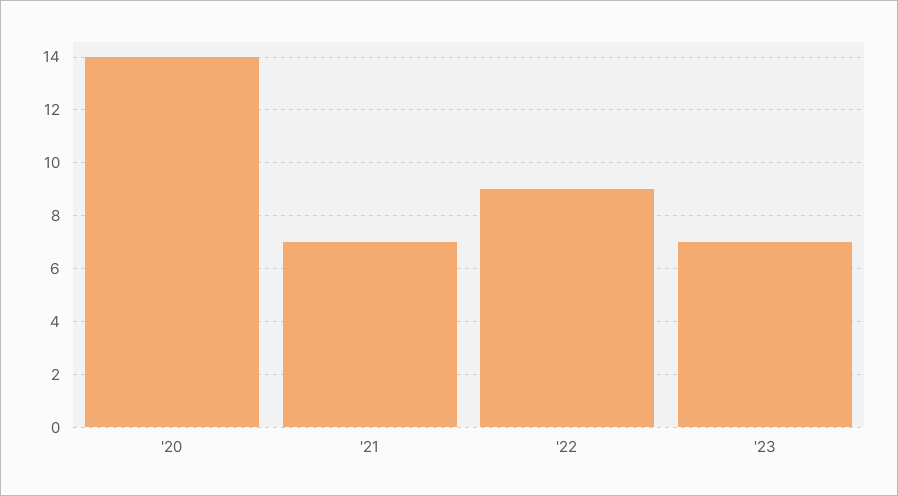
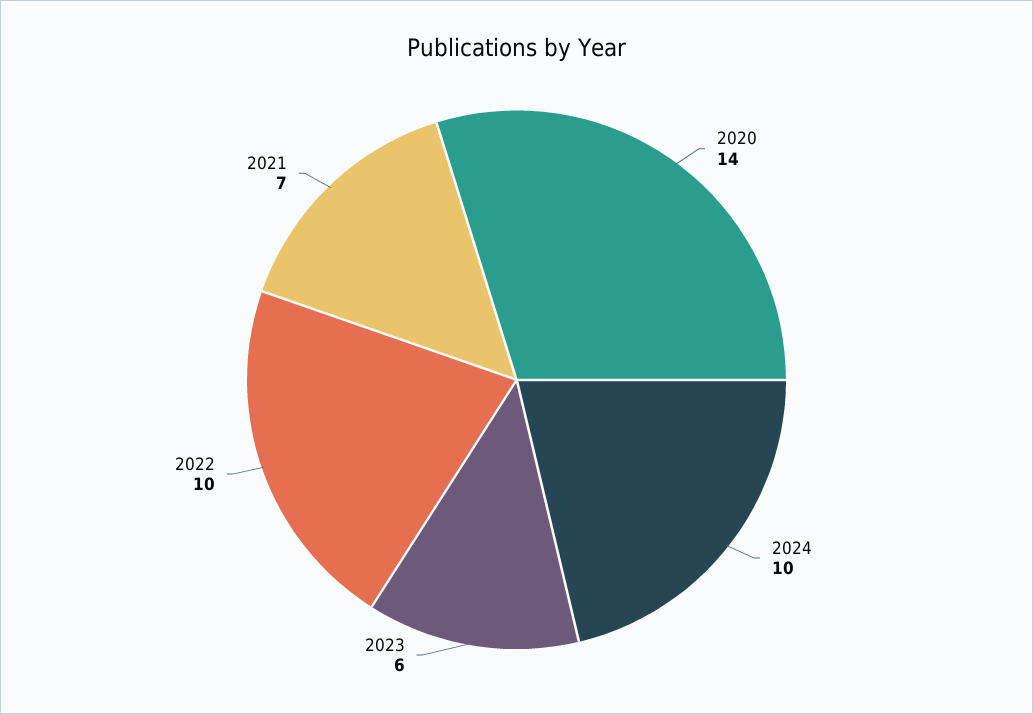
'22: 9 -> 10
'23: 7 -> 6
2024: none -> 10

